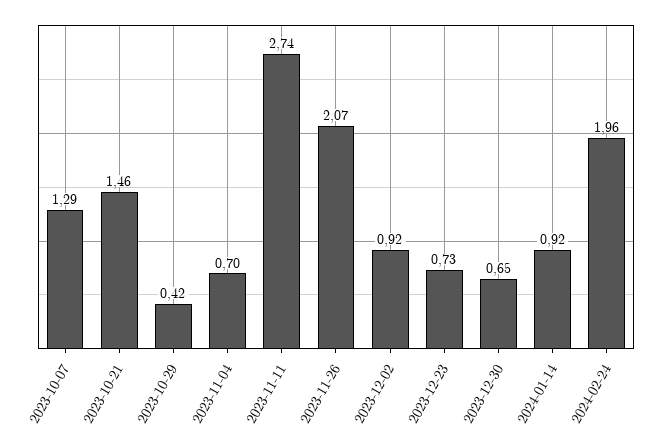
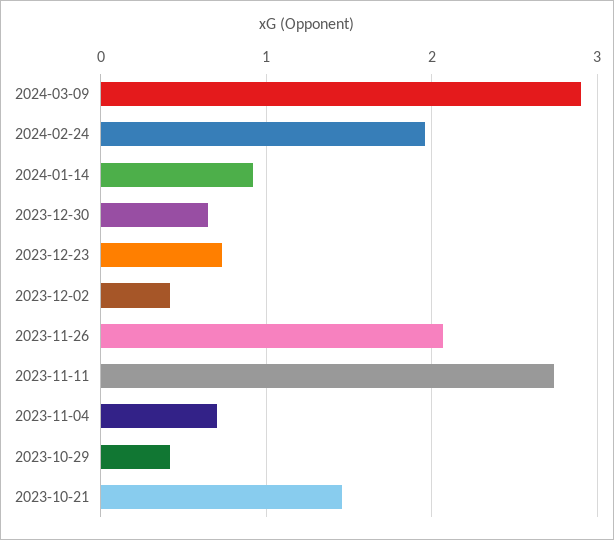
2023-10-07: 1.29 -> none
2023-12-02: 0.92 -> 0.4
2024-03-09: none -> 2.9

